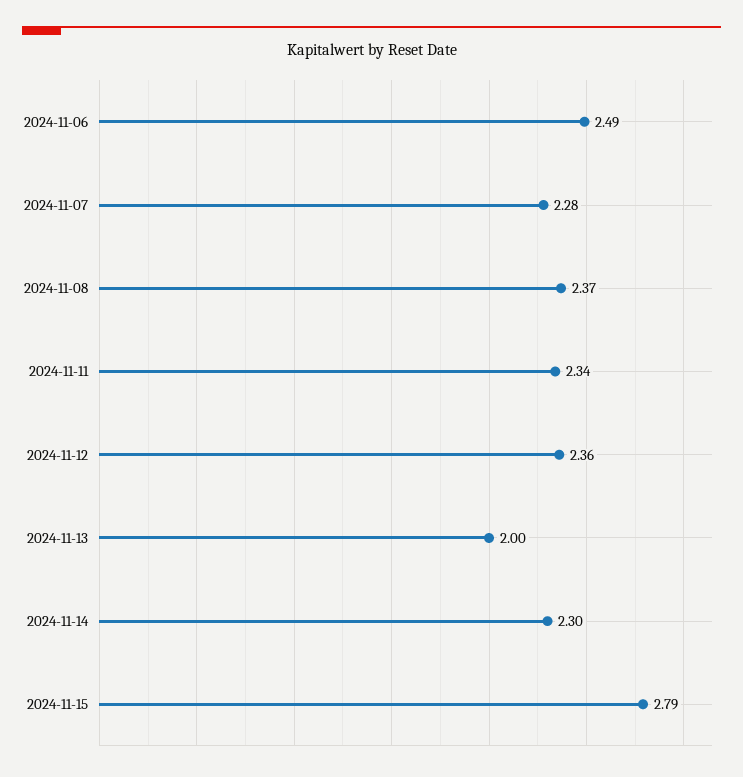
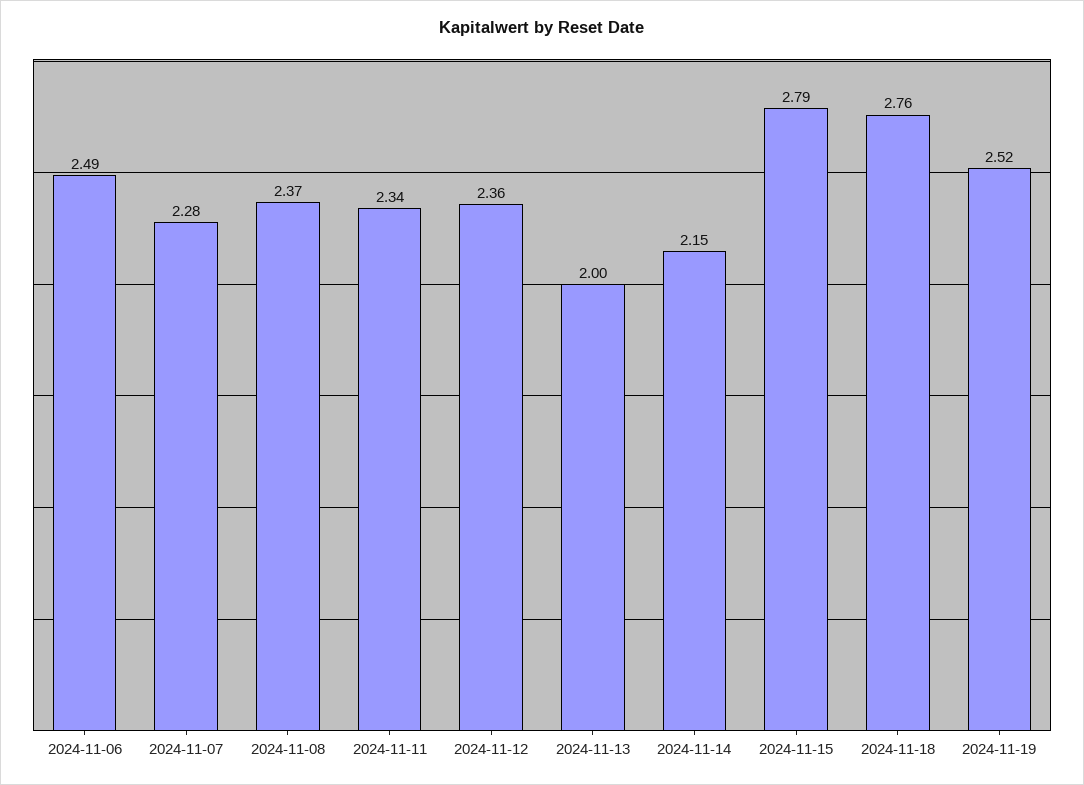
2024-11-14: 2.3 -> 2.15
2024-11-18: none -> 2.76
2024-11-19: none -> 2.52

